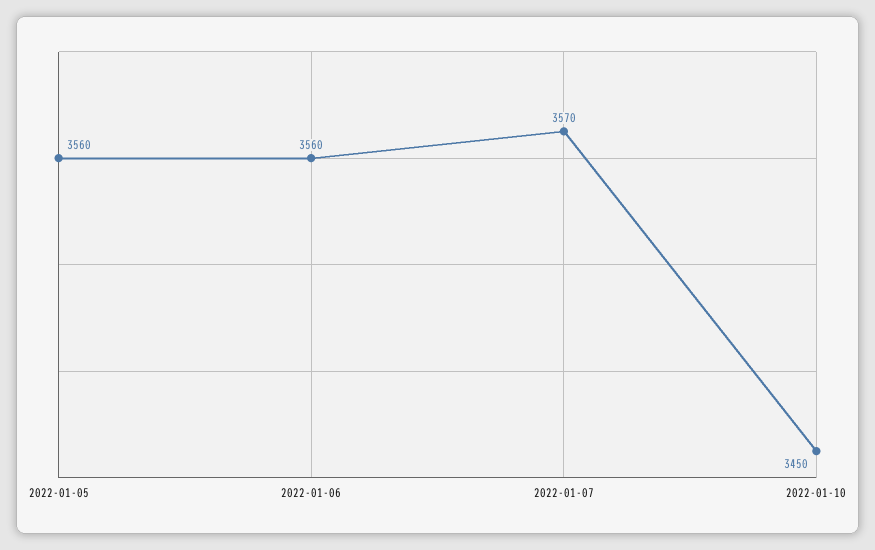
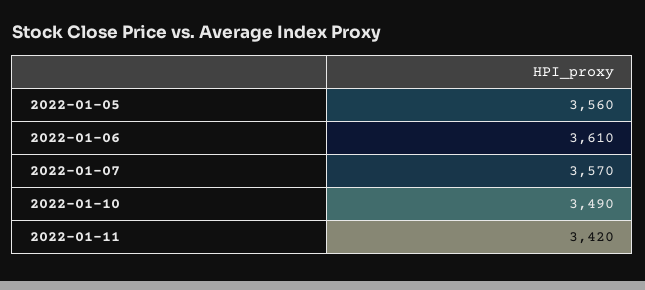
2022-01-06: 3560 -> 3610
2022-01-10: 3450 -> 3490
2022-01-11: none -> 3420

